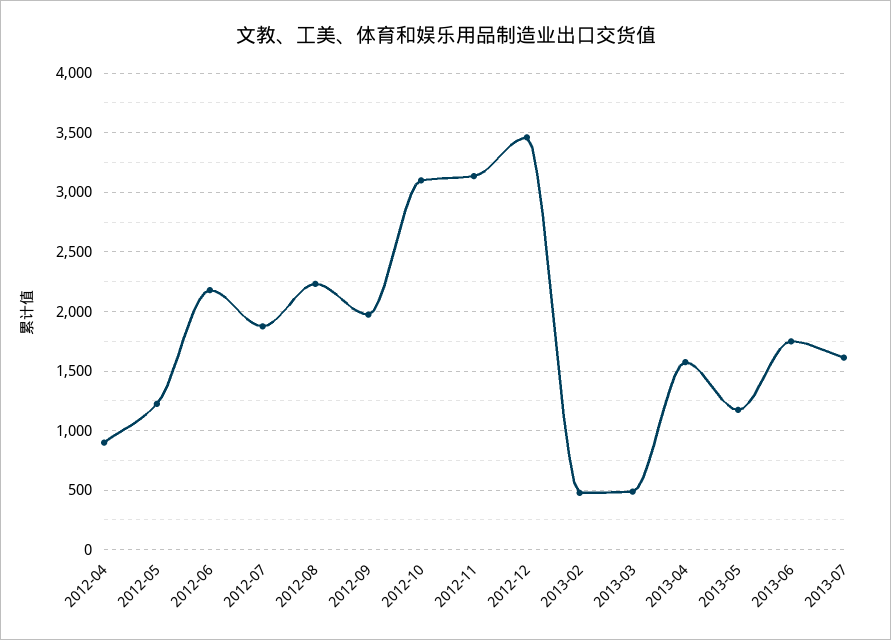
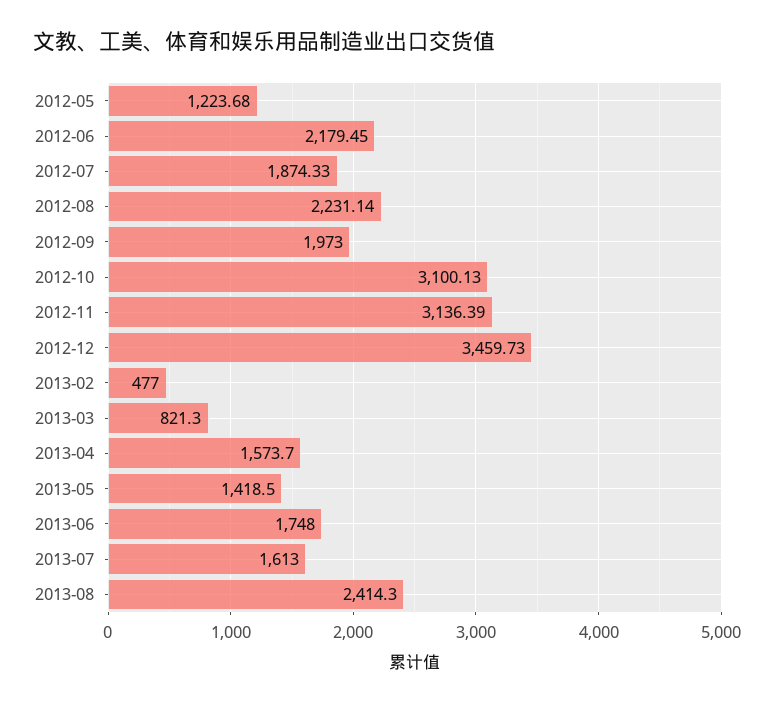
2012-04: 900 -> none
2013-03: 500 -> 821.3
2013-05: 1200 -> 1418.5
2013-08: none -> 2414.3

